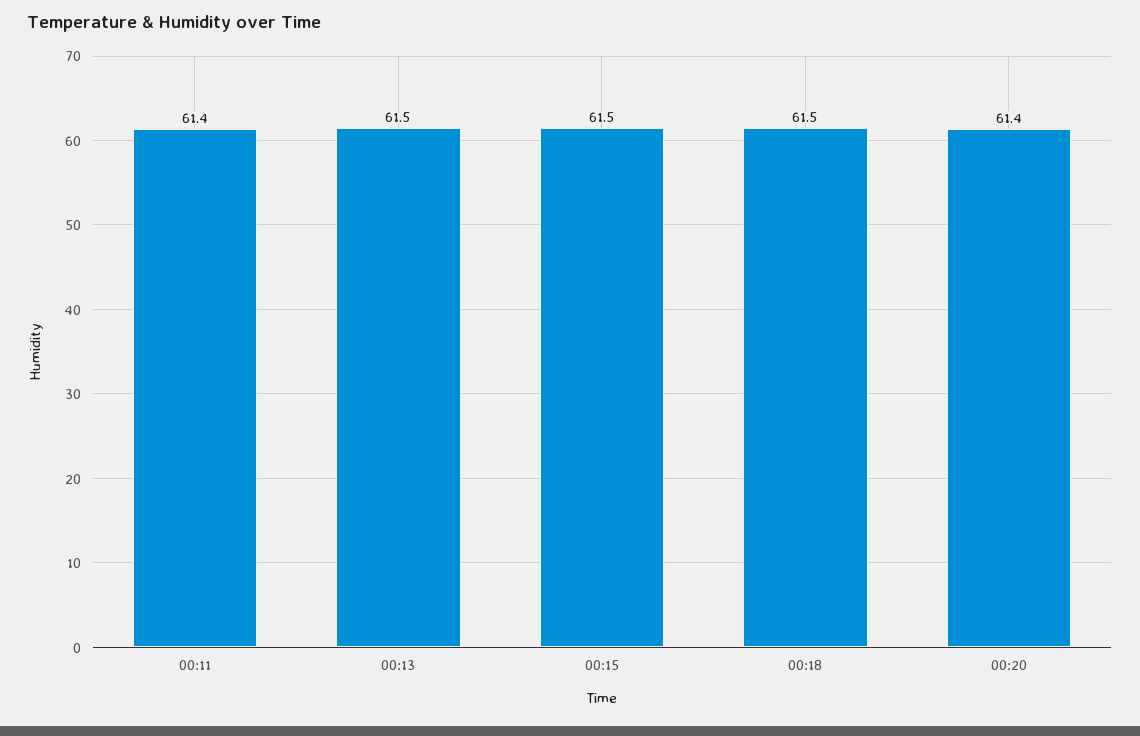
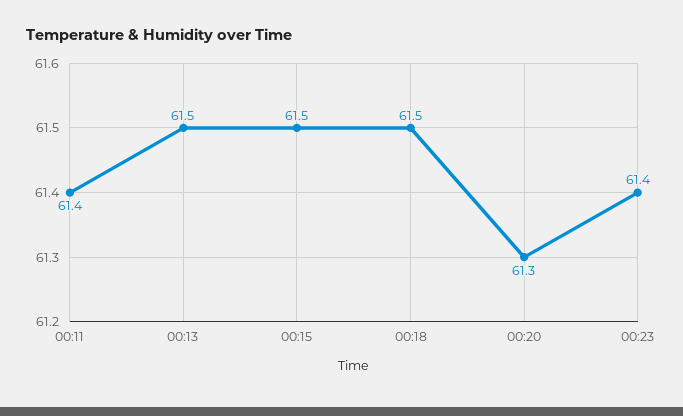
00:20: 61.4 -> 61.3
00:23: none -> 61.4

